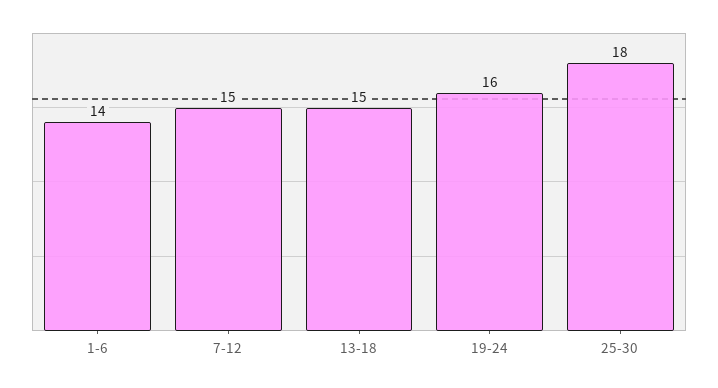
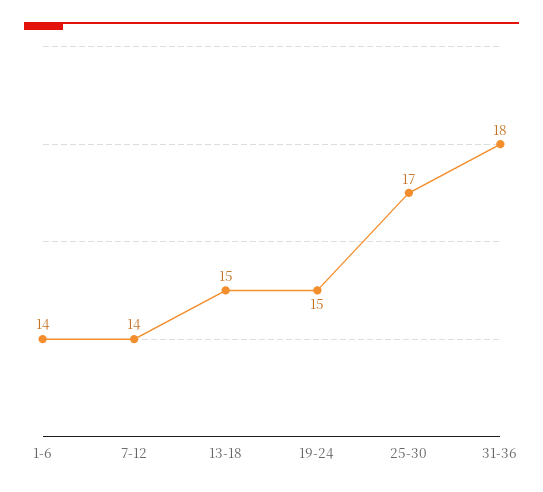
7-12: 15 -> 14
19-24: 16 -> 15
25-30: 18 -> 17
31-36: none -> 18

